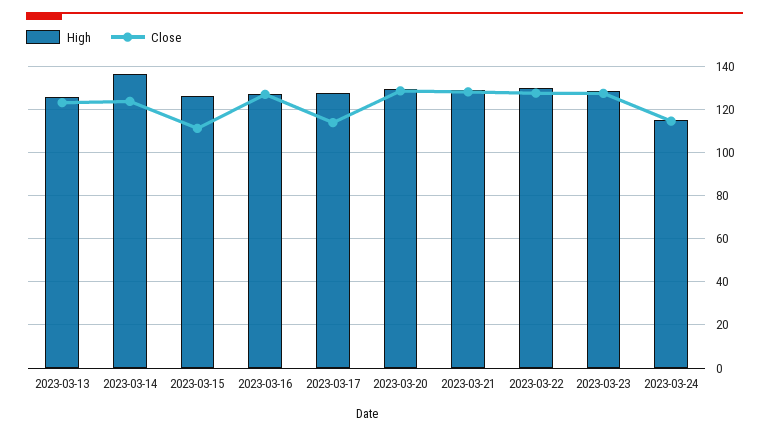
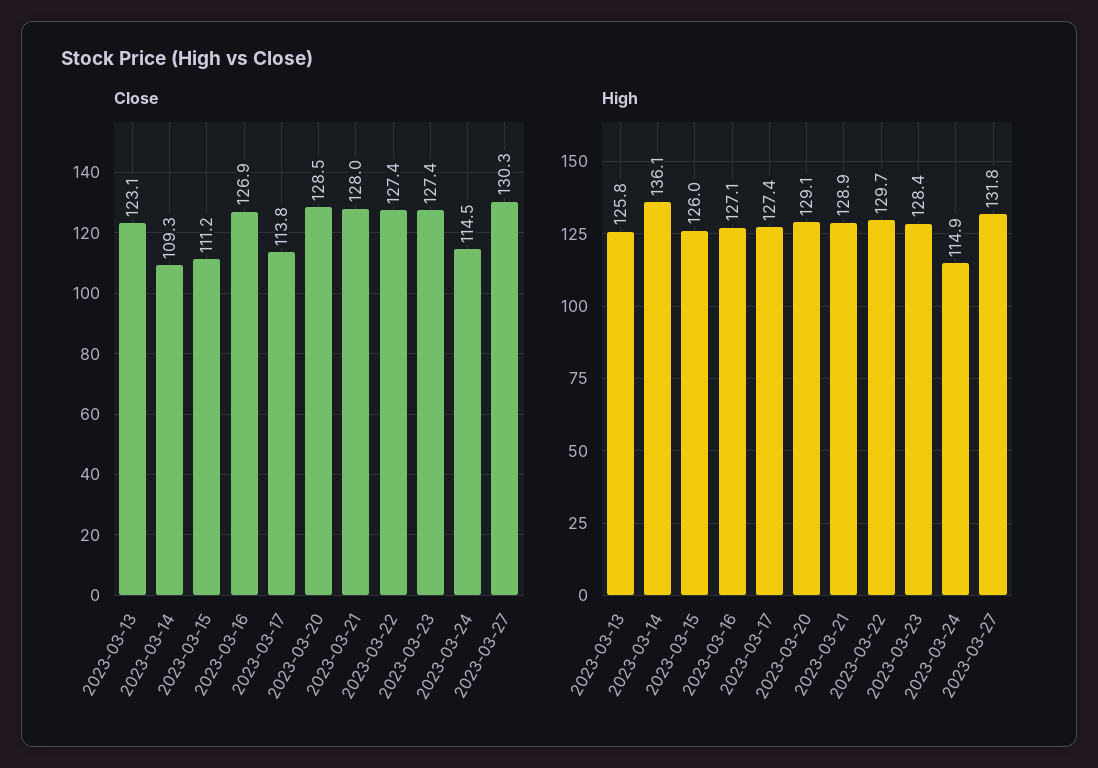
Close, 2023-03-14: 125 -> 109.3
Close, 2023-03-27: none -> 130.3
High, 2023-03-27: none -> 131.8

